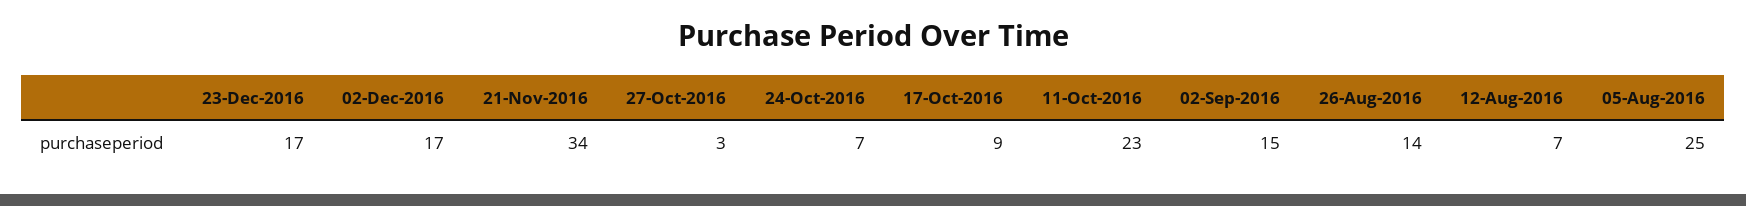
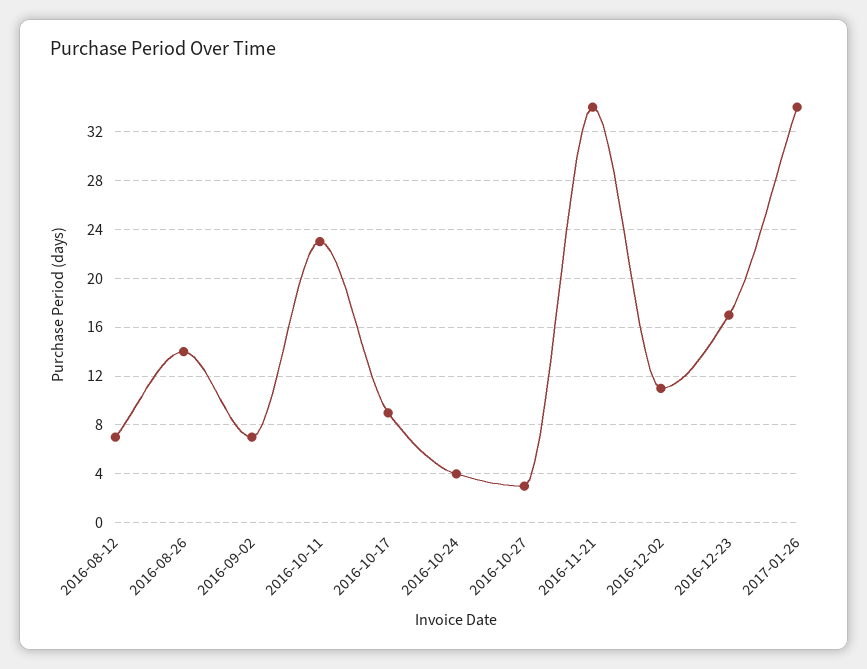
02-Dec-2016: 17 -> 11
24-Oct-2016: 7 -> 4
02-Sep-2016: 15 -> 7
05-Aug-2016: 25 -> none
2017-01-26: none -> 34

